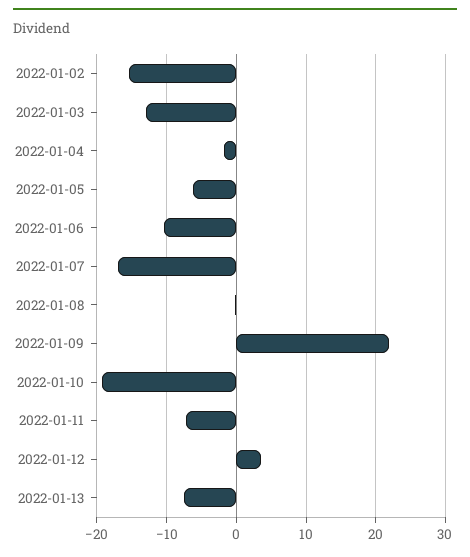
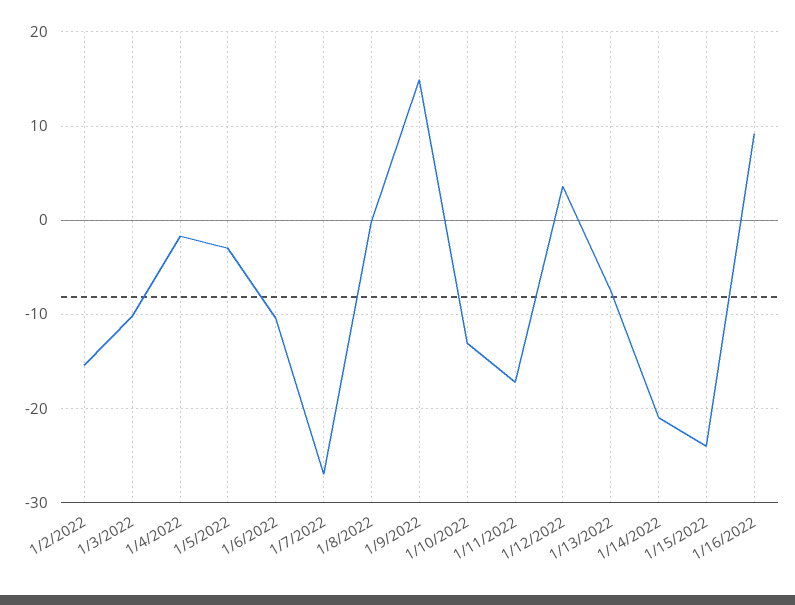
2022-01-03: -13 -> -10
2022-01-05: -6 -> -3
2022-01-07: -17 -> -27
2022-01-09: 22 -> 15
2022-01-10: -19 -> -13
2022-01-11: -7 -> -17
1/14/2022: none -> -21
1/15/2022: none -> -24
1/16/2022: none -> 9

